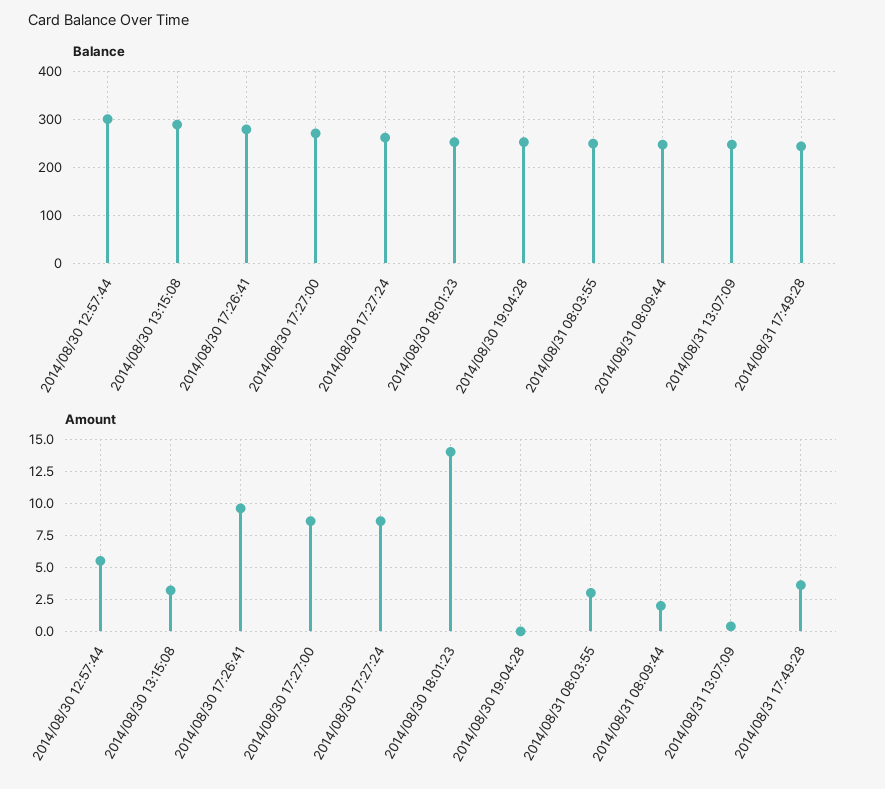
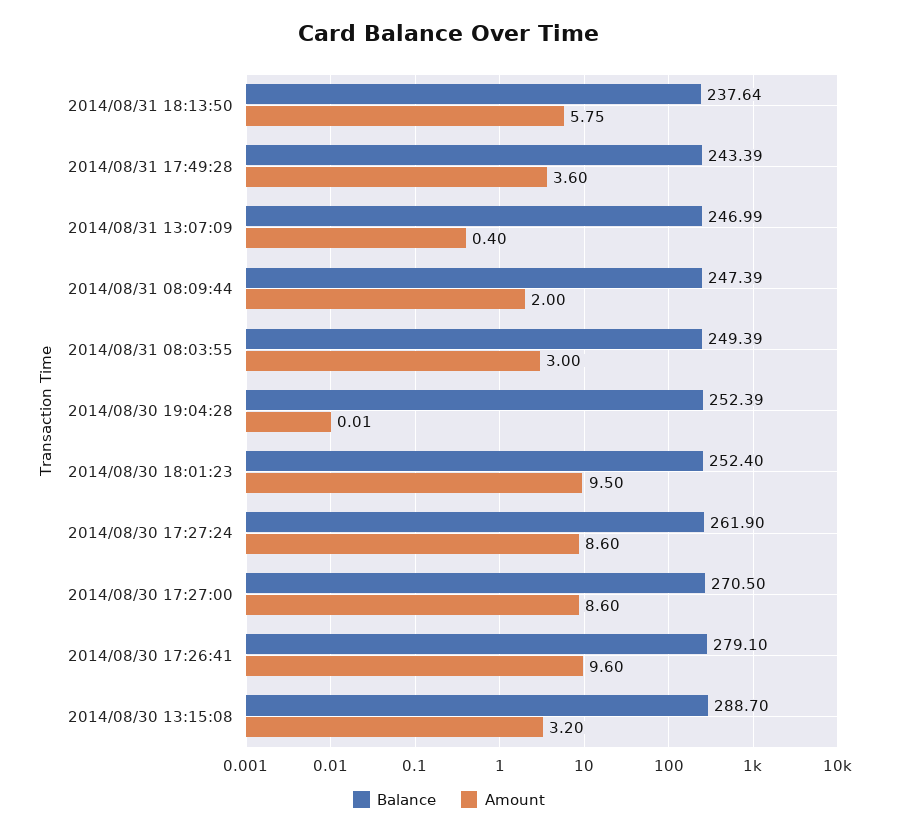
Balance, 2014/08/30 12:57:44: 300 -> none
Amount, 2014/08/30 12:57:44: 5.5 -> none
Amount, 2014/08/30 18:01:23: 14 -> 9.5
Balance, 2014/08/31 18:13:50: none -> 237.64
Amount, 2014/08/31 18:13:50: none -> 5.75

